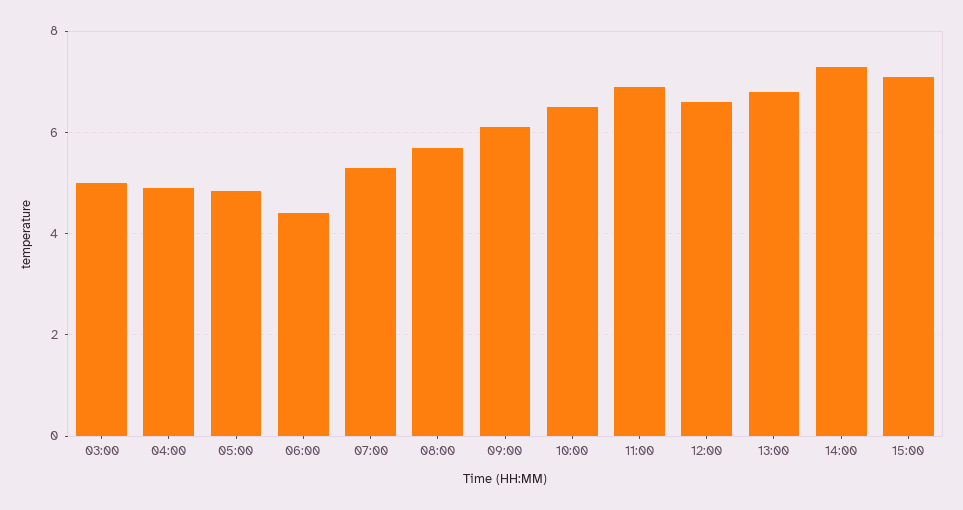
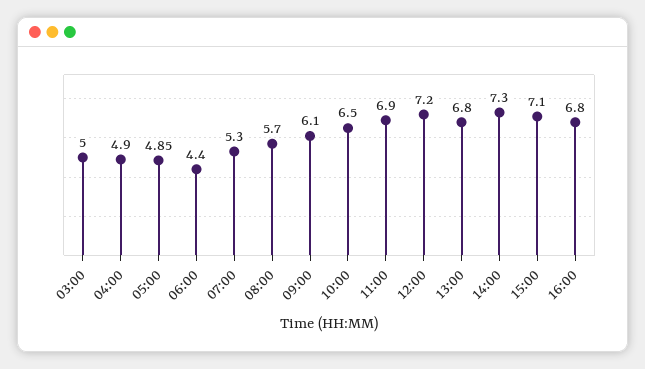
12:00: 6.6 -> 7.2
16:00: none -> 6.8

